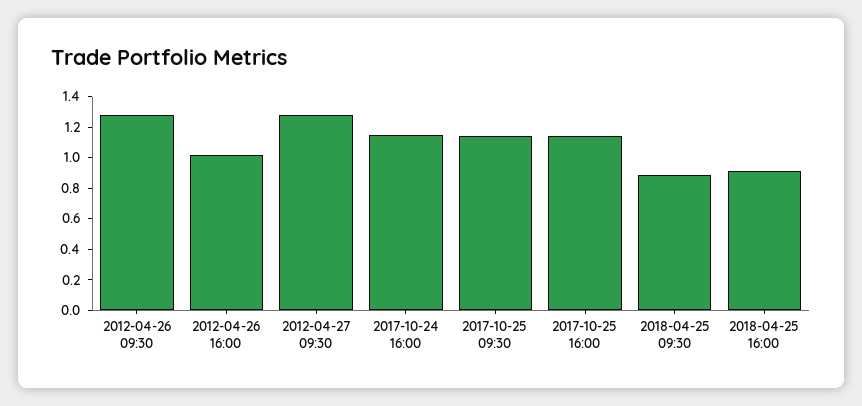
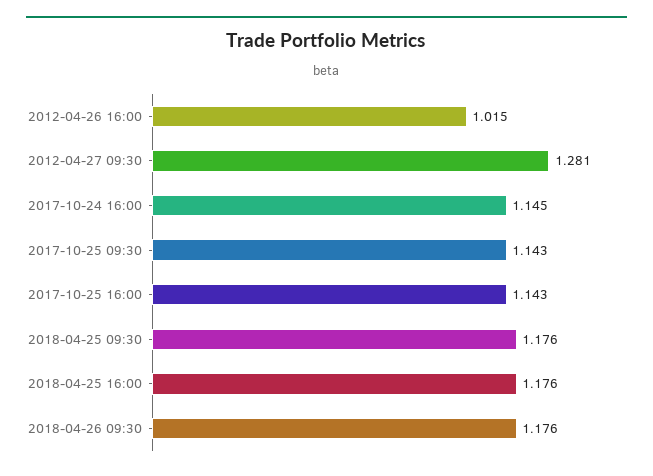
2012-04-26 09:30: 1.3 -> none
2018-04-25 09:30: 0.9 -> 1.176
2018-04-25 16:00: 0.9 -> 1.176
2018-04-26 09:30: none -> 1.176

